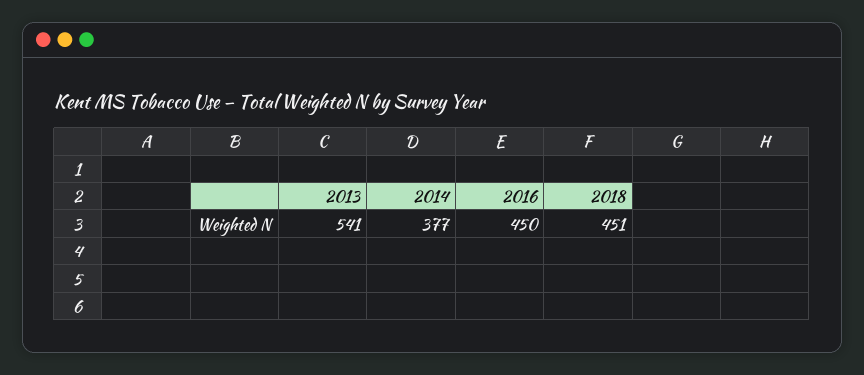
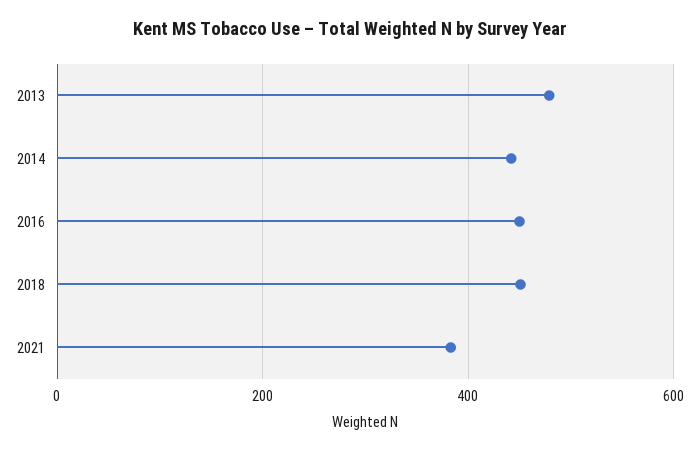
2013: 541 -> 480
2014: 377 -> 440
2021: none -> 380

